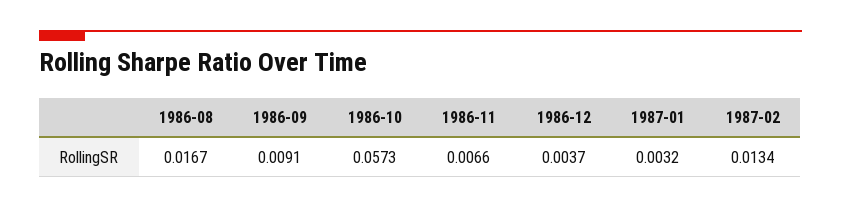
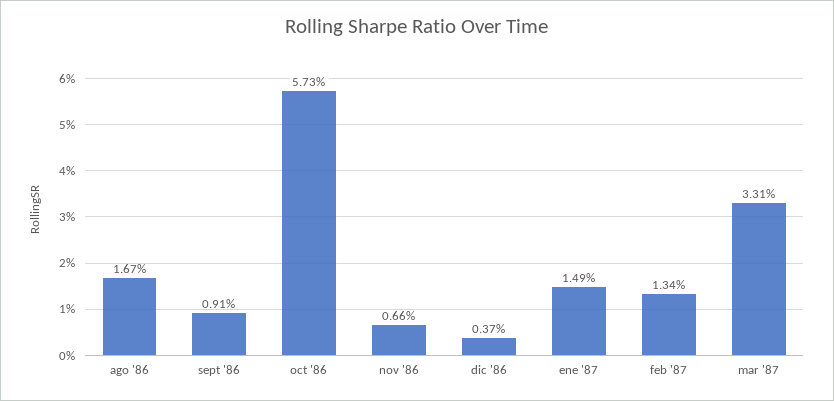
1987-01: 0.0032 -> 0.0149
mar '87: none -> 0.0331

